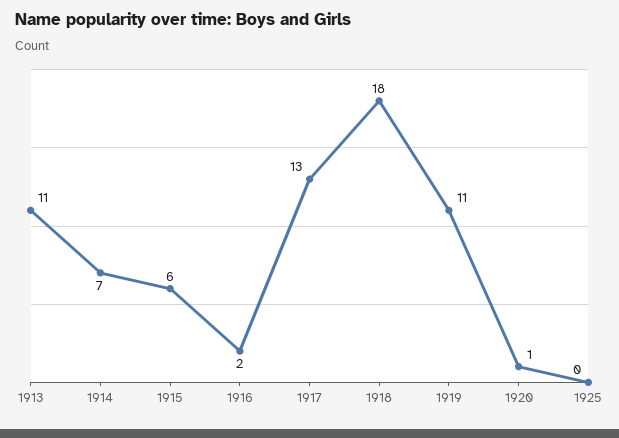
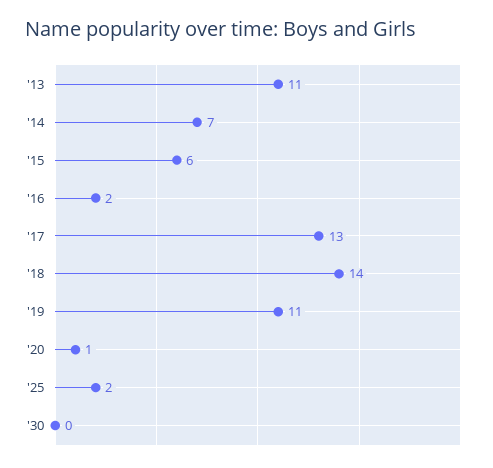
1918: 18 -> 14
1925: 0 -> 2
'30: none -> 0

